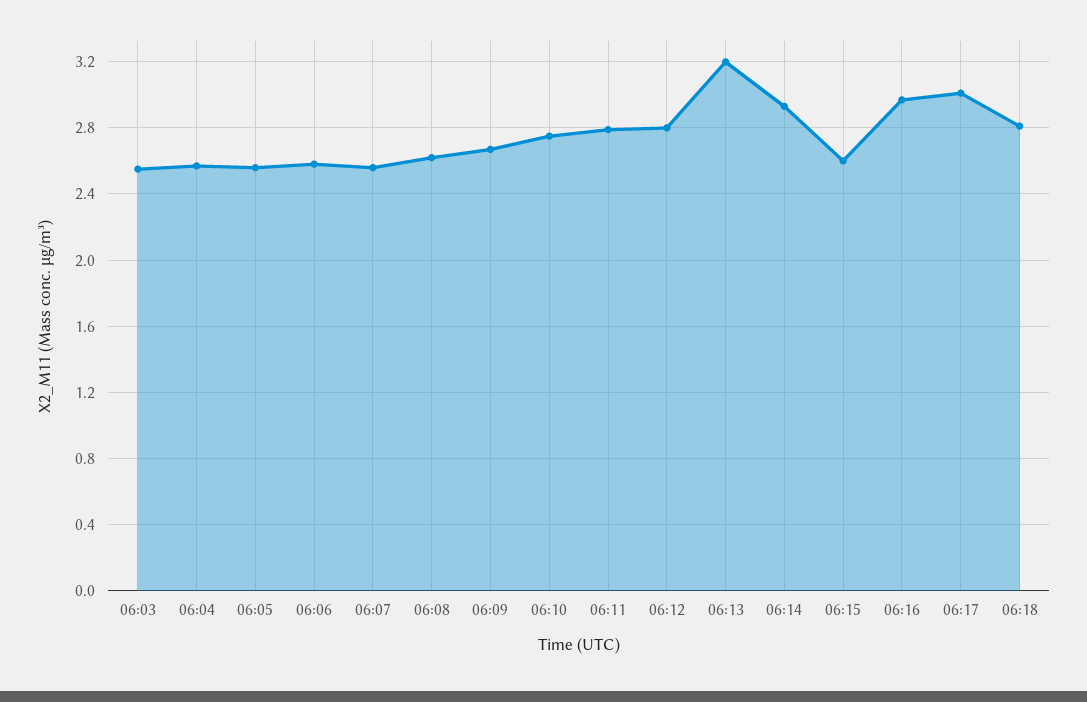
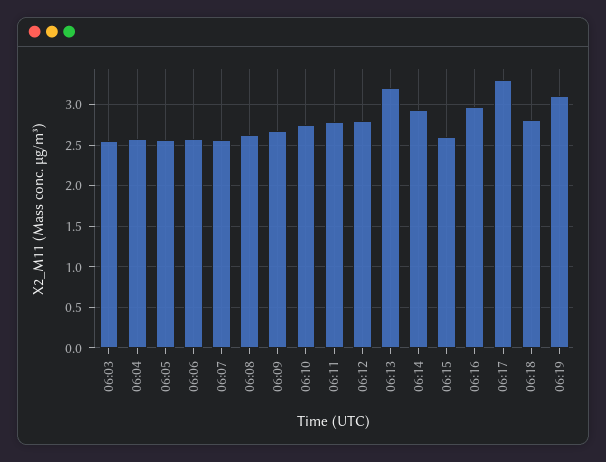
06:17: 3 -> 3.3
06:19: none -> 3.1

